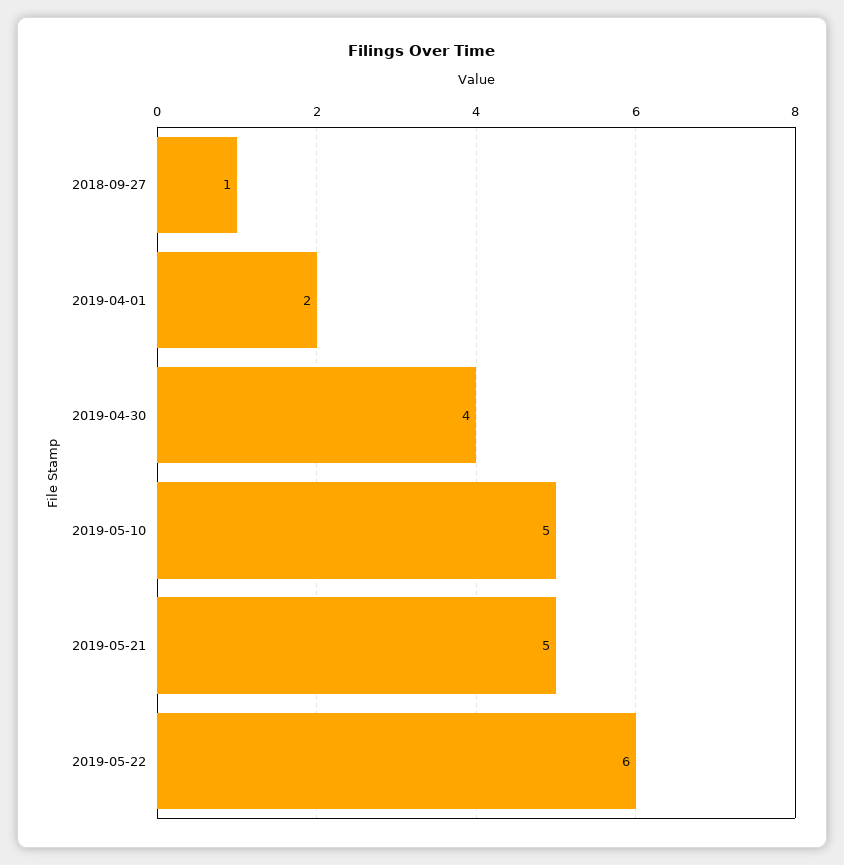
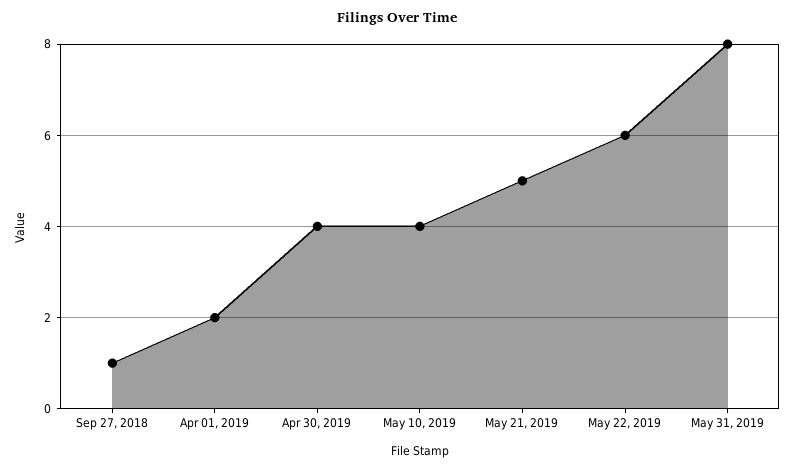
2019-05-10: 5 -> 4
May 31, 2019: none -> 8

